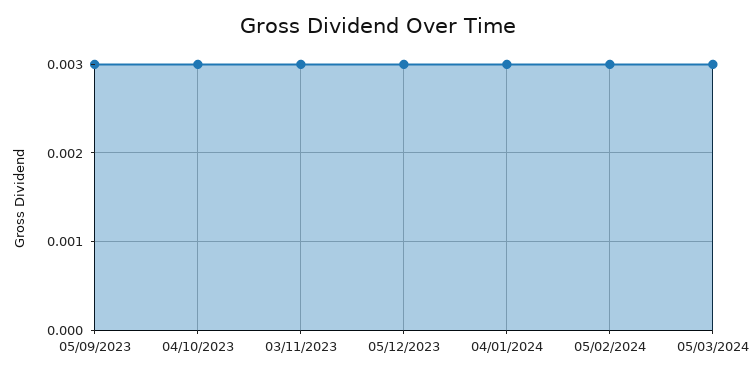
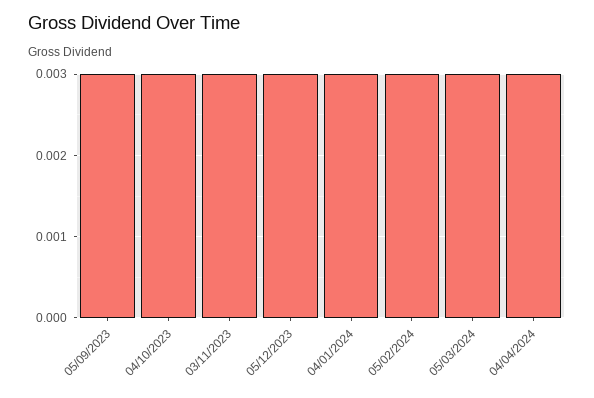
04/04/2024: none -> 0.003

